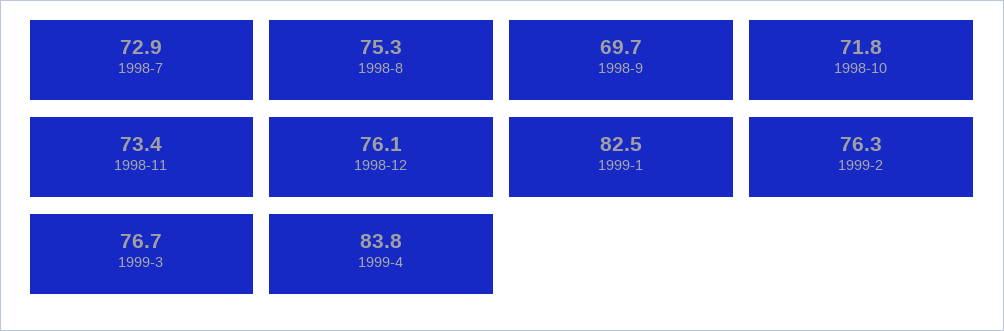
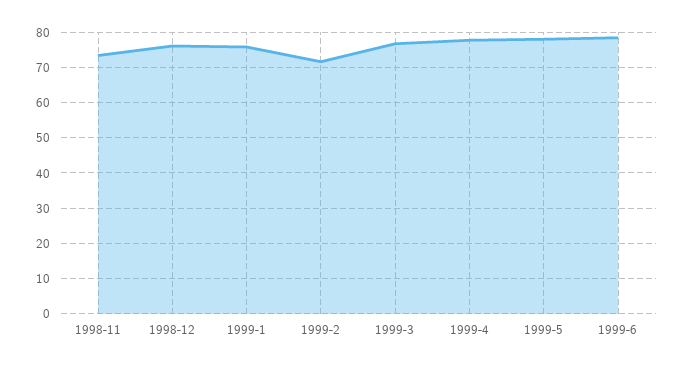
1998-7: 72.9 -> none
1998-8: 75.3 -> none
1998-9: 69.7 -> none
1998-10: 71.8 -> none
1999-1: 82.5 -> 76
1999-2: 76.3 -> 72
1999-4: 83.8 -> 78
1999-5: none -> 78
1999-6: none -> 78

